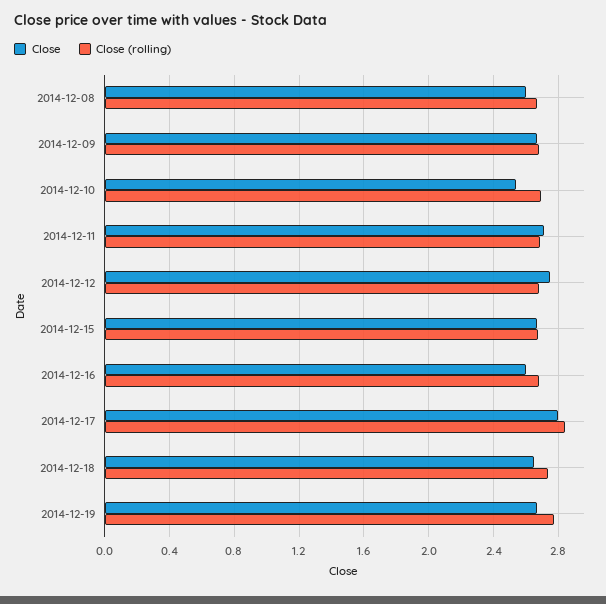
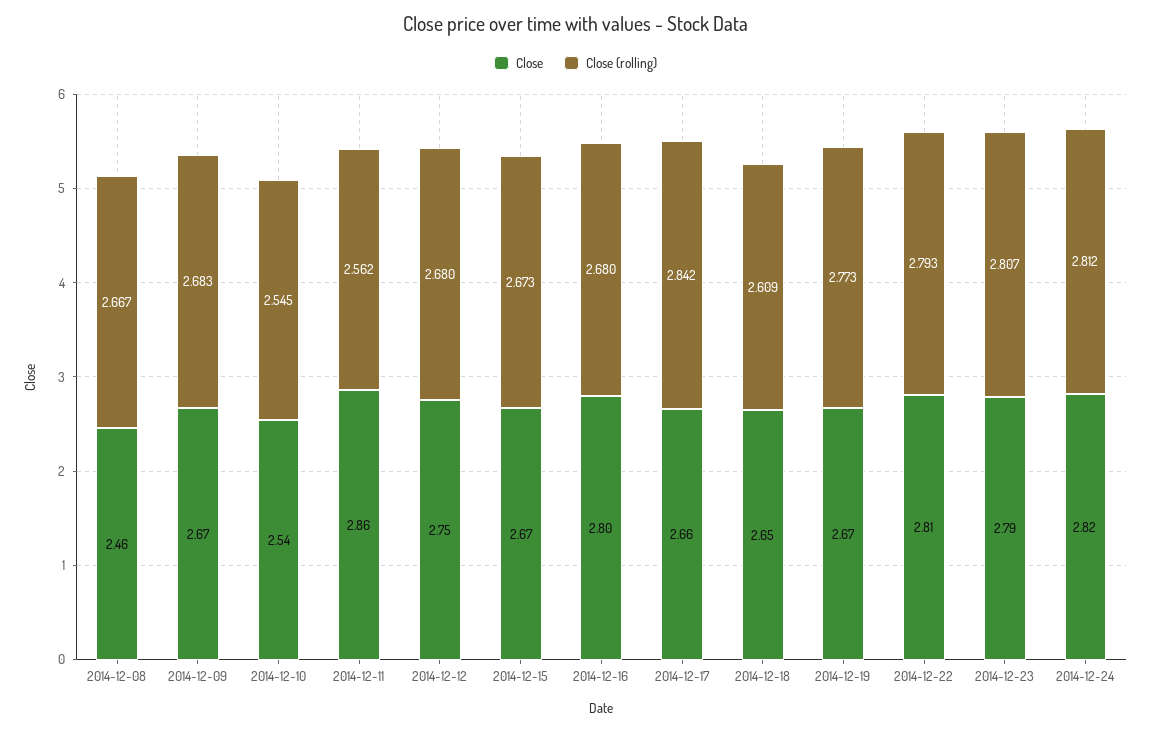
Close, 2014-12-08: 2.6 -> 2.46
Close (rolling), 2014-12-10: 2.7 -> 2.545
Close, 2014-12-11: 2.7 -> 2.86
Close (rolling), 2014-12-11: 2.7 -> 2.562
Close, 2014-12-16: 2.6 -> 2.8
Close, 2014-12-17: 2.8 -> 2.66
Close (rolling), 2014-12-18: 2.75 -> 2.609
Close, 2014-12-22: none -> 2.81
Close (rolling), 2014-12-22: none -> 2.793
Close, 2014-12-23: none -> 2.79
Close (rolling), 2014-12-23: none -> 2.807
Close, 2014-12-24: none -> 2.82
Close (rolling), 2014-12-24: none -> 2.812

